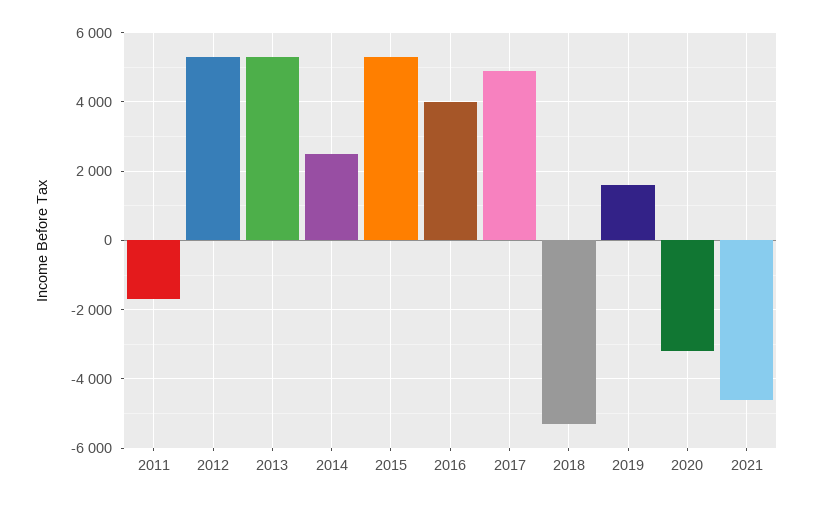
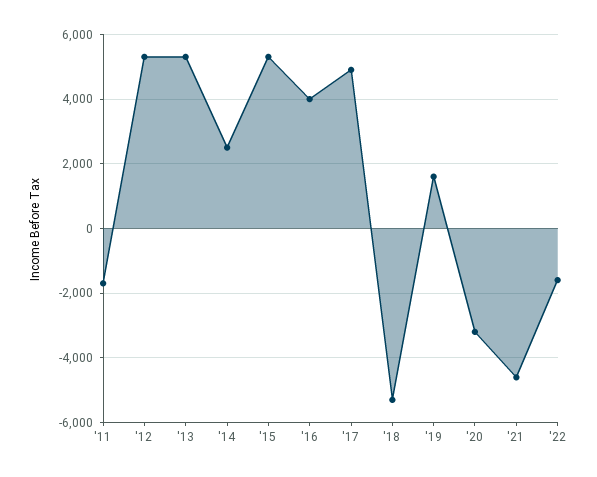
'22: none -> -1600

